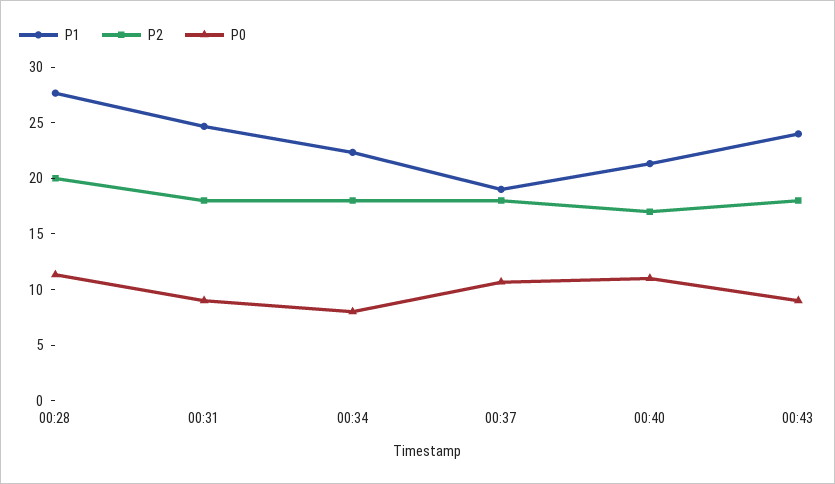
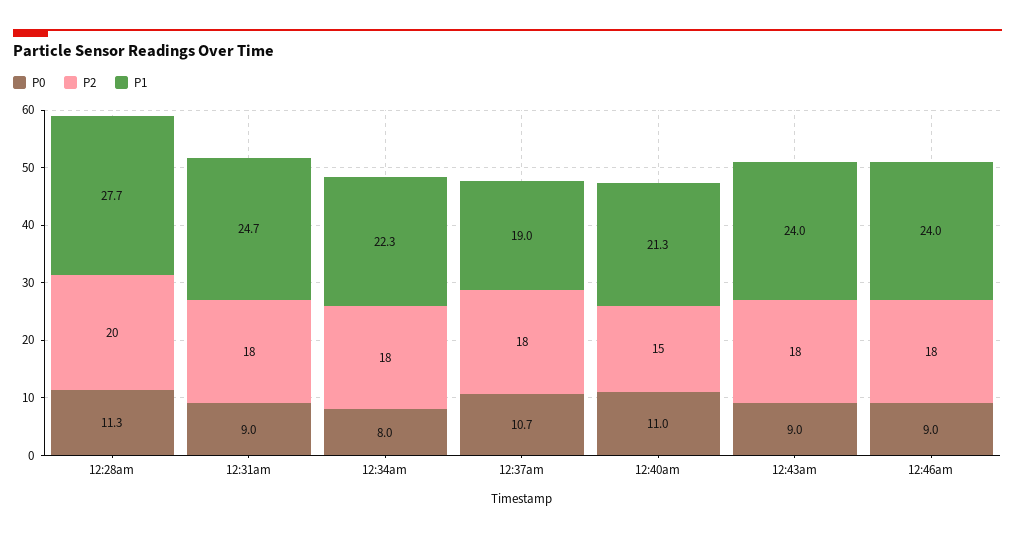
P2, 00:40: 17 -> 15
P0, 12:46am: none -> 9
P2, 12:46am: none -> 18
P1, 12:46am: none -> 24

